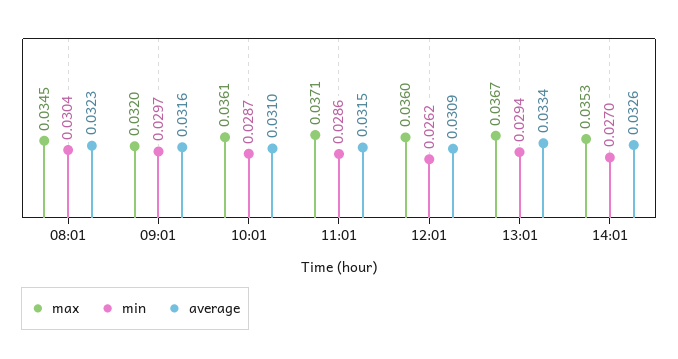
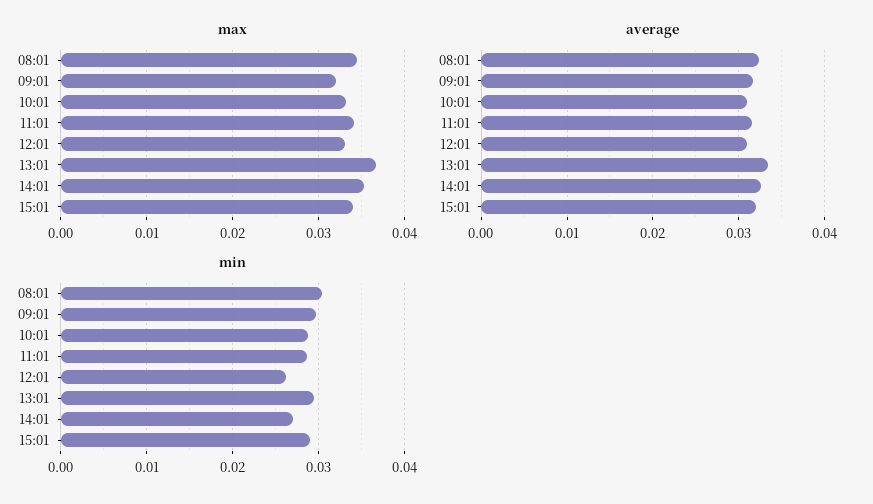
max, 10:01: 0.0361 -> 0.033
max, 11:01: 0.0371 -> 0.034
max, 12:01: 0.036 -> 0.033
max, 15:01: none -> 0.034
average, 15:01: none -> 0.032
min, 15:01: none -> 0.029

